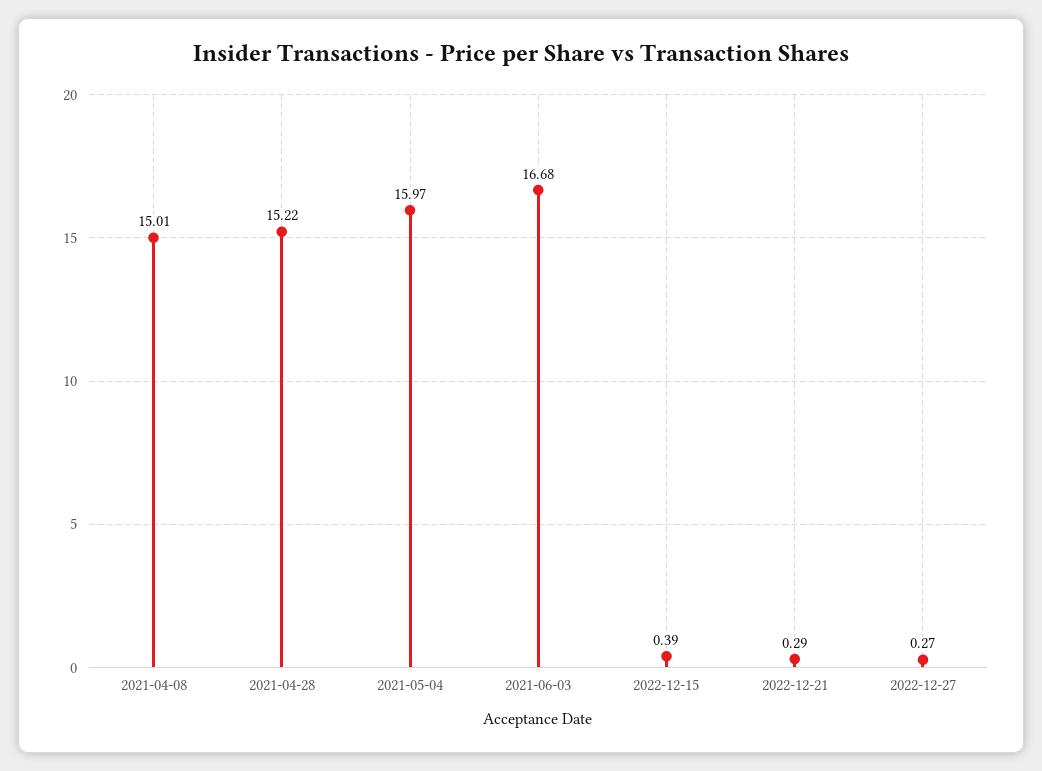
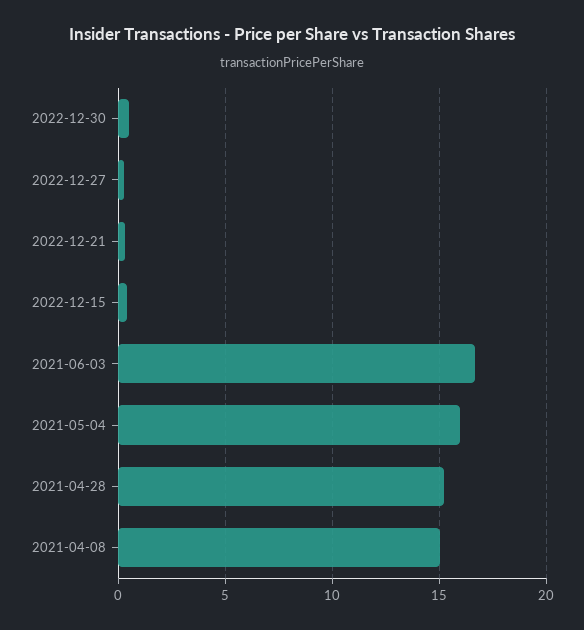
2022-12-30: none -> 0.5

